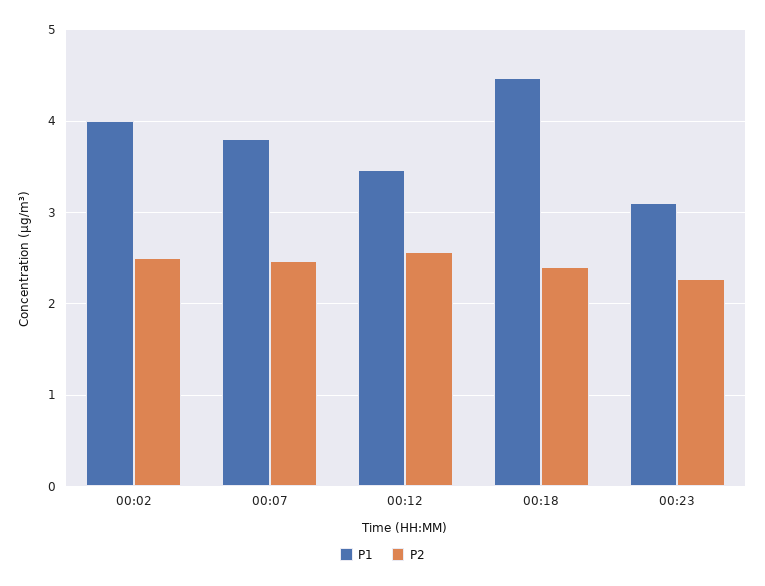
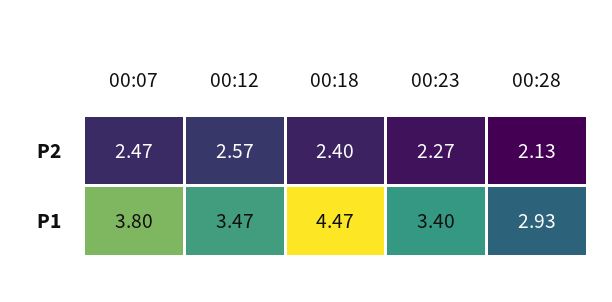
P1, 00:02: 4 -> none
P2, 00:02: 2.5 -> none
P1, 00:23: 3.1 -> 3.4
P2, 00:28: none -> 2.13
P1, 00:28: none -> 2.93

